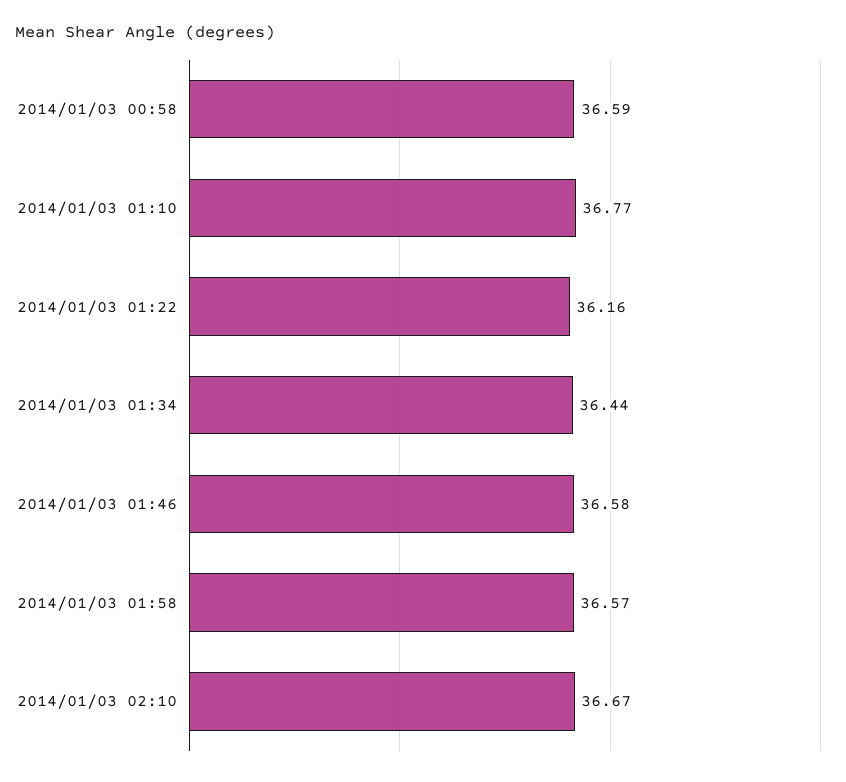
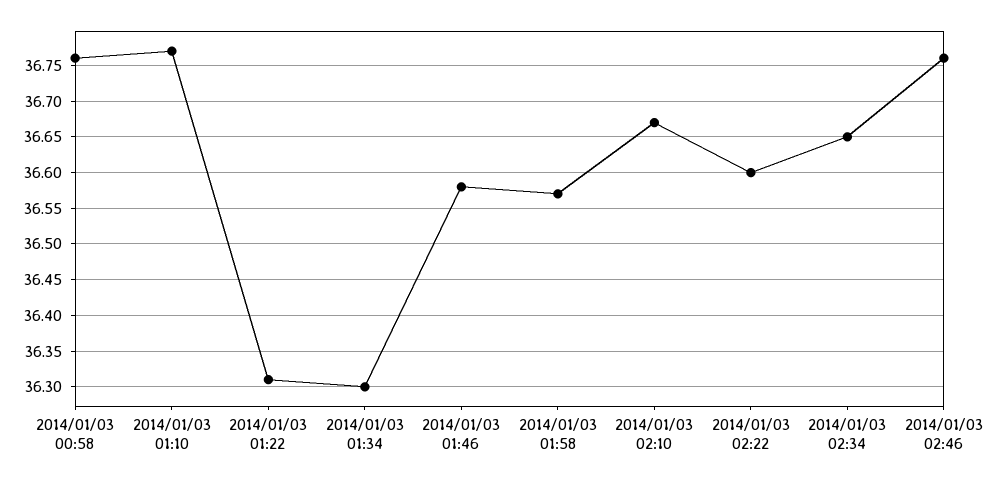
2014/01/03 00:58: 36.59 -> 36.76
2014/01/03 01:22: 36.16 -> 36.31
2014/01/03 01:34: 36.44 -> 36.3
2014/01/03 02:22: none -> 36.6
2014/01/03 02:34: none -> 36.65
2014/01/03 02:46: none -> 36.76

